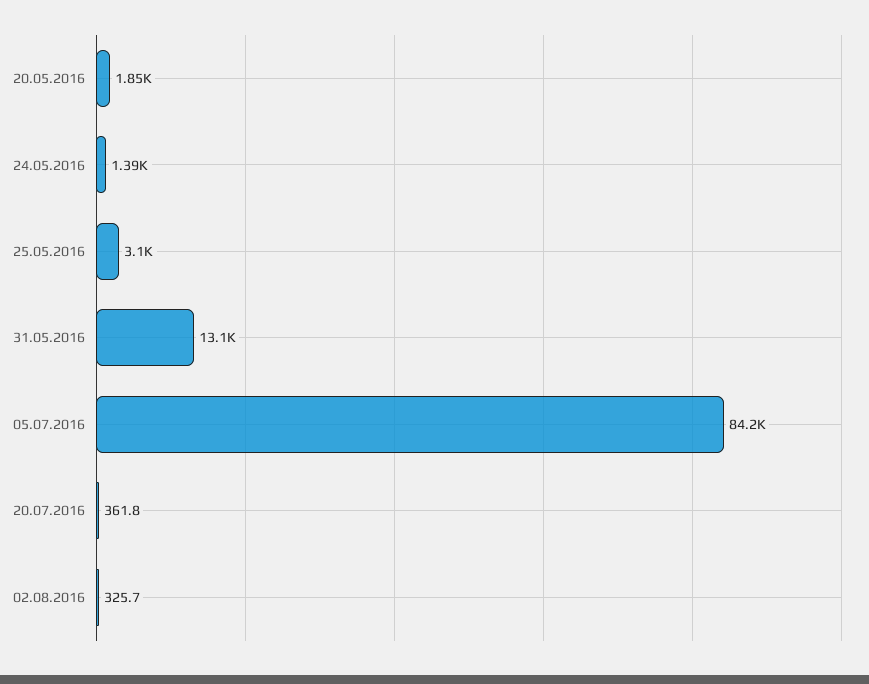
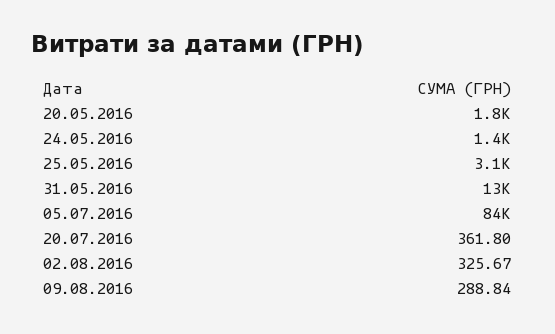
09.08.2016: none -> 288.84

